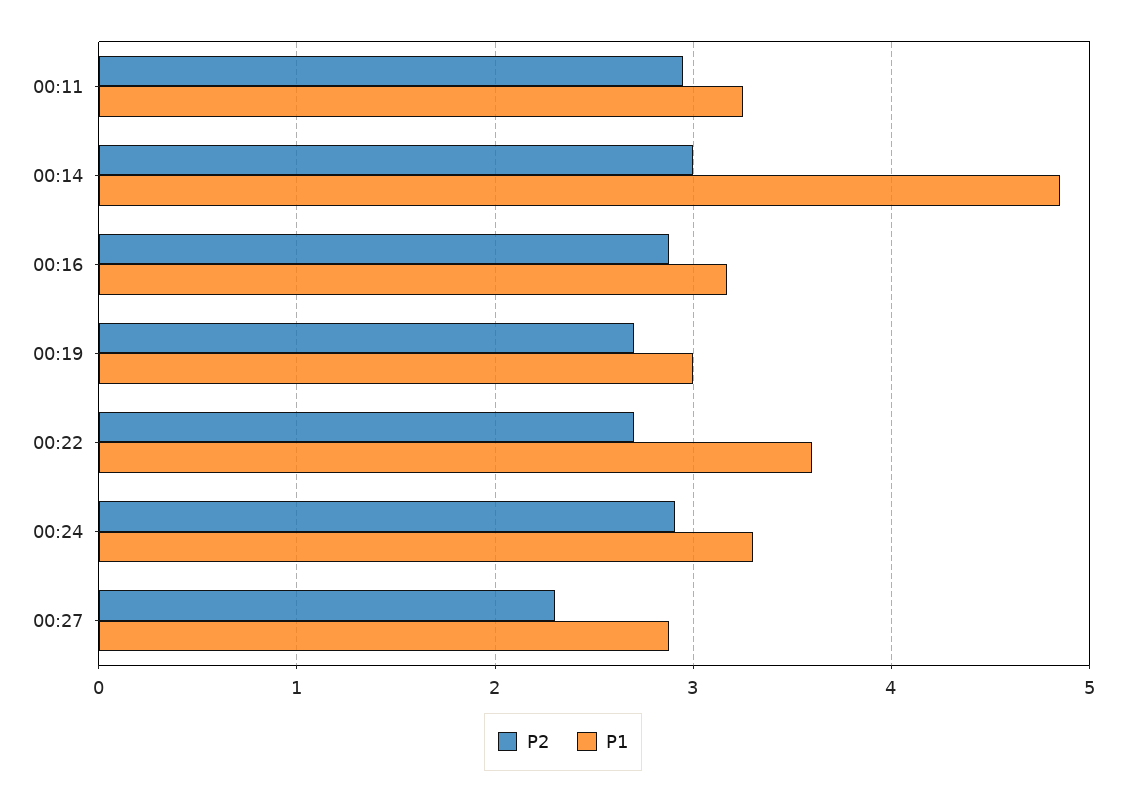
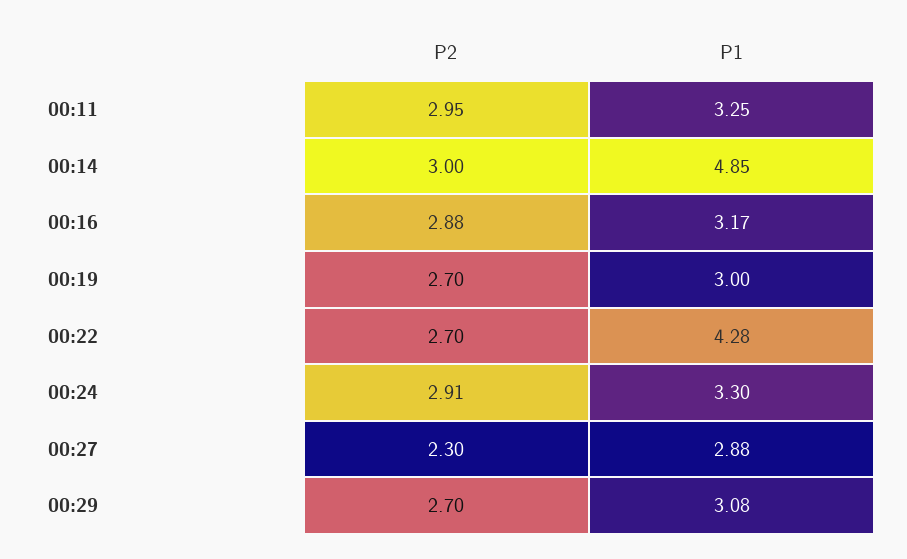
P1, 00:22: 3.6 -> 4.28
P2, 00:29: none -> 2.7
P1, 00:29: none -> 3.08

